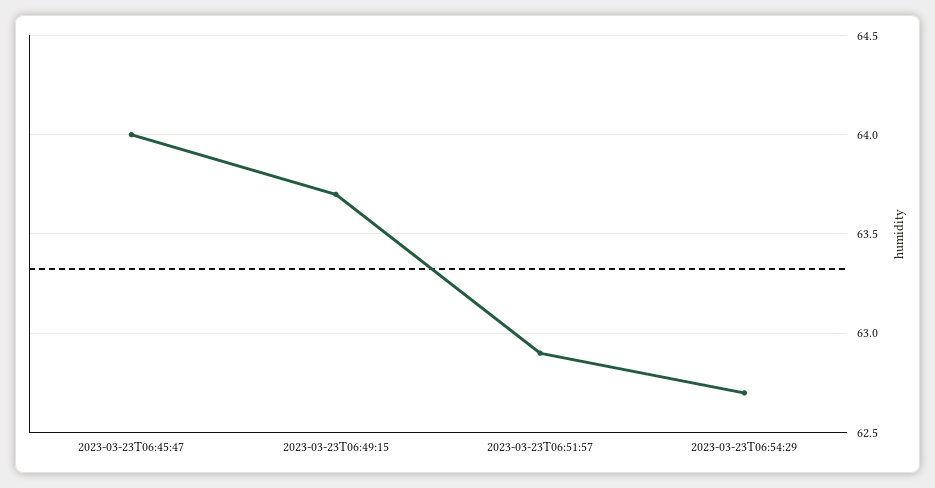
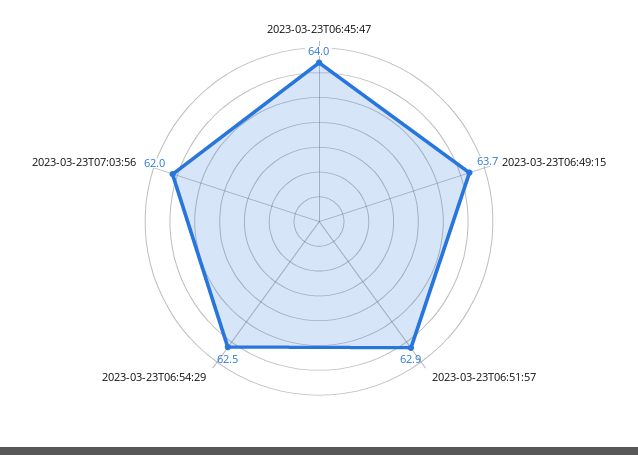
2023-03-23T06:54:29: 62.7 -> 62.5
2023-03-23T07:03:56: none -> 62

